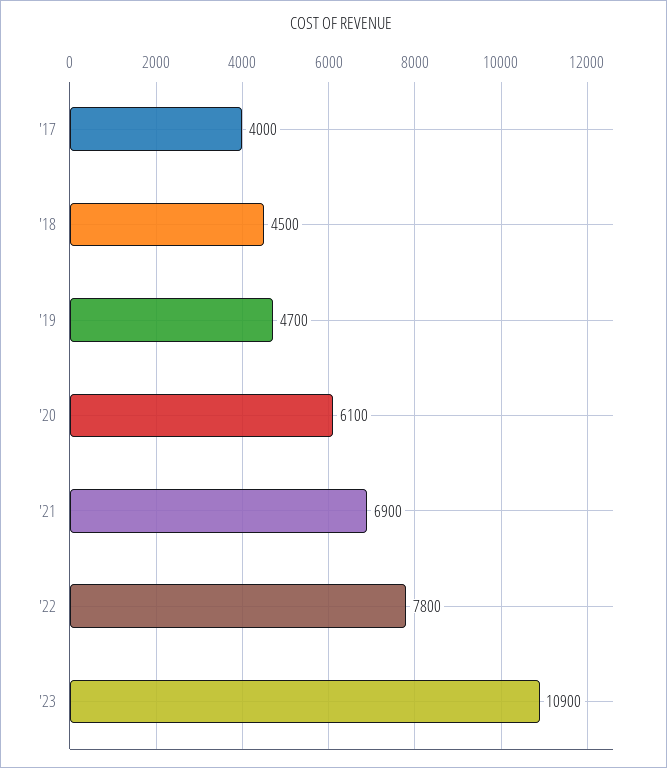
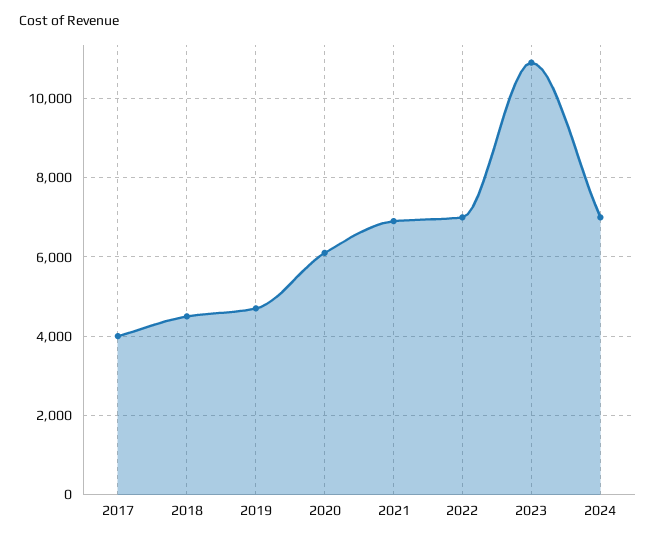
'22: 7800 -> 7000
2024: none -> 7000

